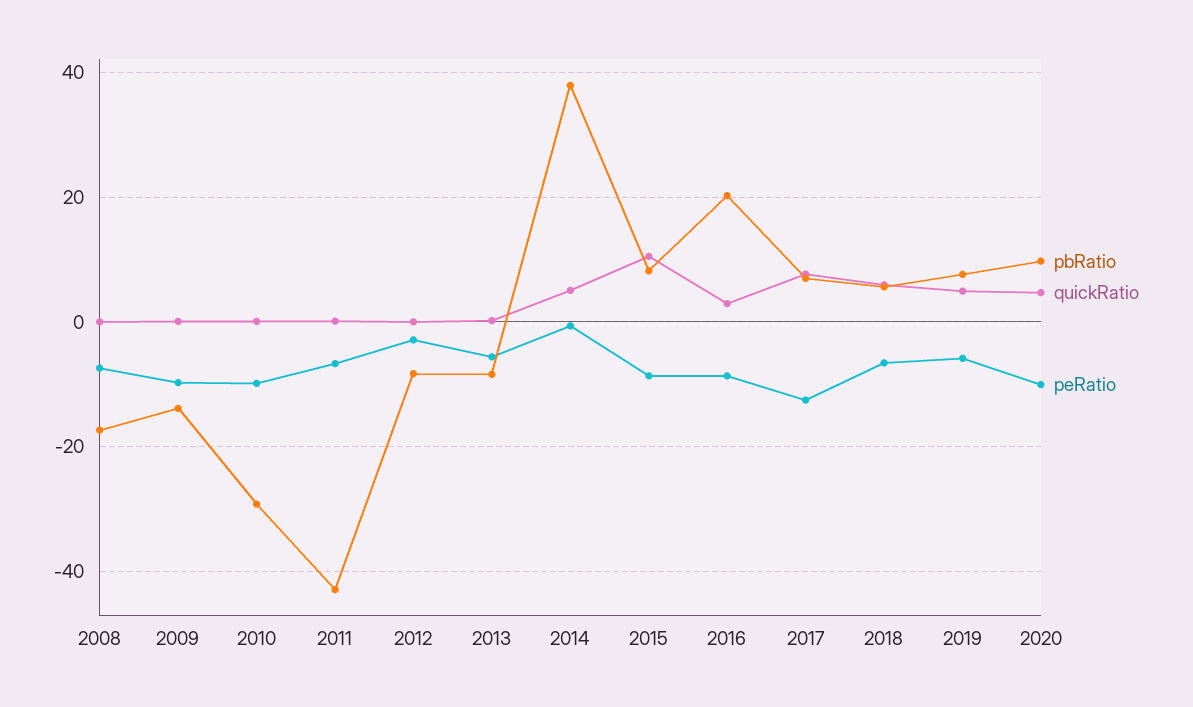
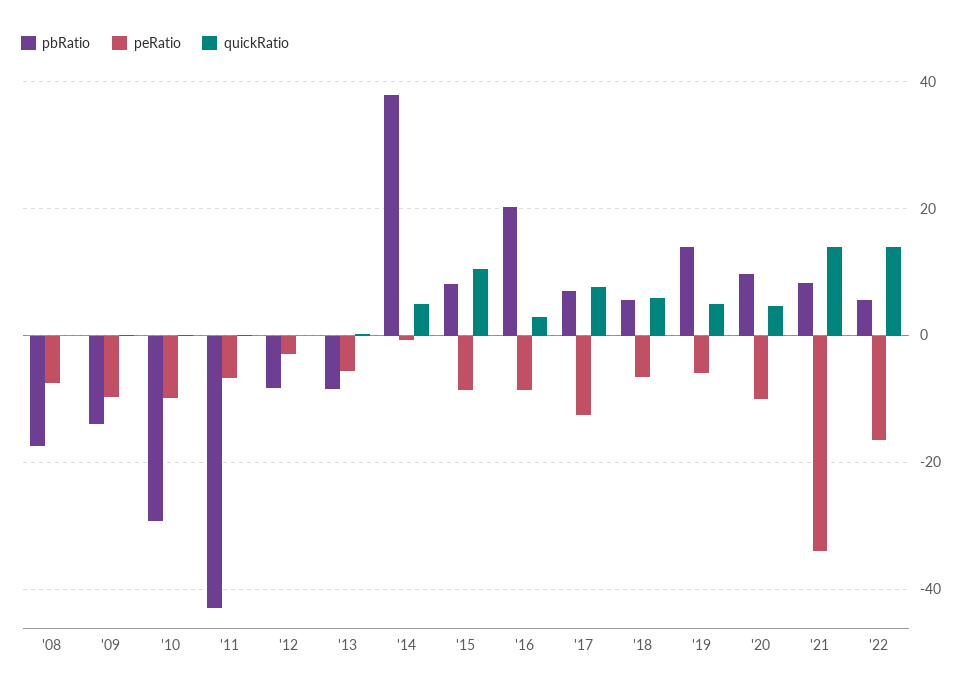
pbRatio, 2019: 8 -> 14
pbRatio, '21: none -> 8
peRatio, '21: none -> -34
quickRatio, '21: none -> 14
pbRatio, '22: none -> 6
peRatio, '22: none -> -16
quickRatio, '22: none -> 14

